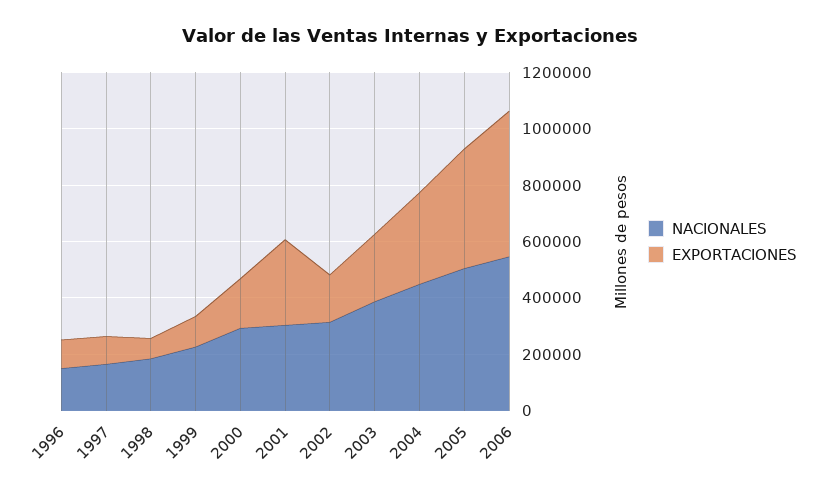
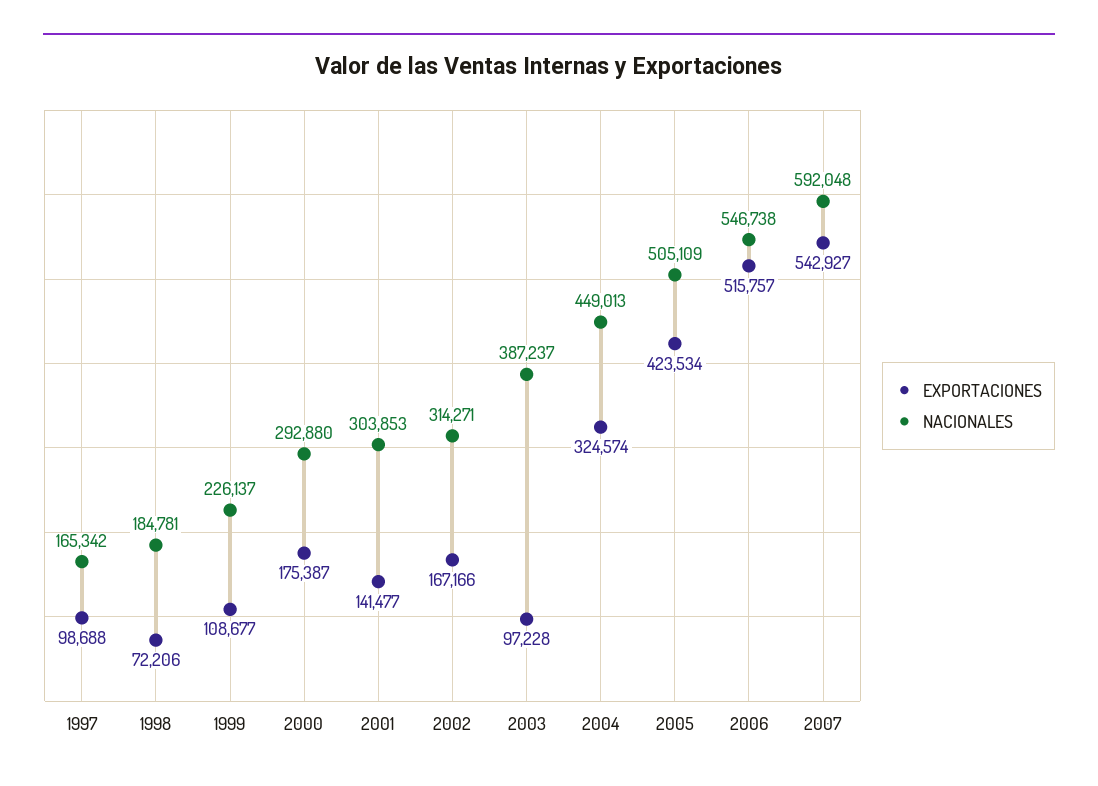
NACIONALES, 1996: 150000 -> none
EXPORTACIONES, 1996: 100000 -> none
EXPORTACIONES, 2001: 300000 -> 141477
EXPORTACIONES, 2003: 250000 -> 97228
EXPORTACIONES, 2007: none -> 542927
NACIONALES, 2007: none -> 592048

